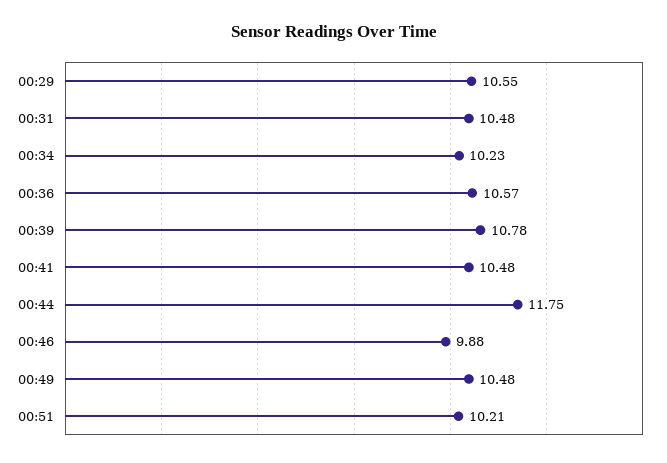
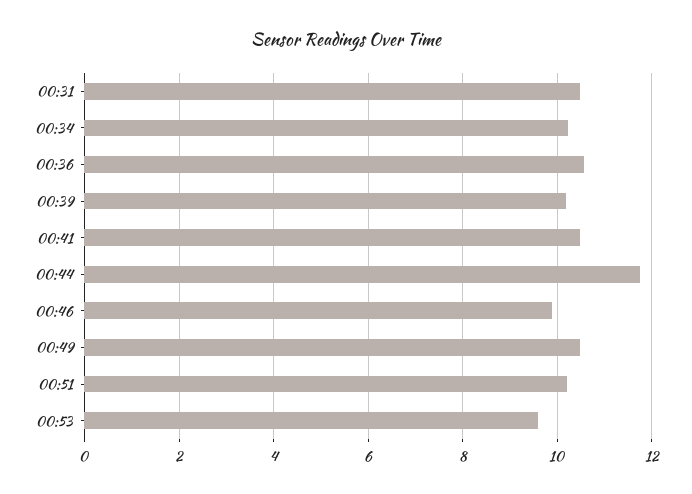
00:29: 10.55 -> none
00:39: 10.78 -> 10.2
00:53: none -> 9.6

